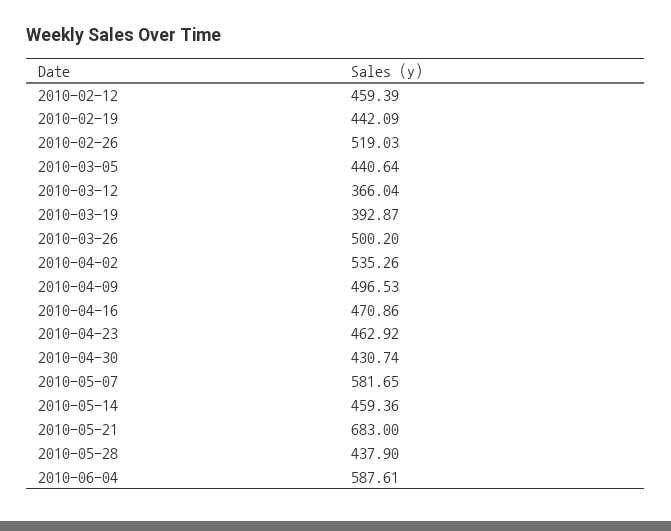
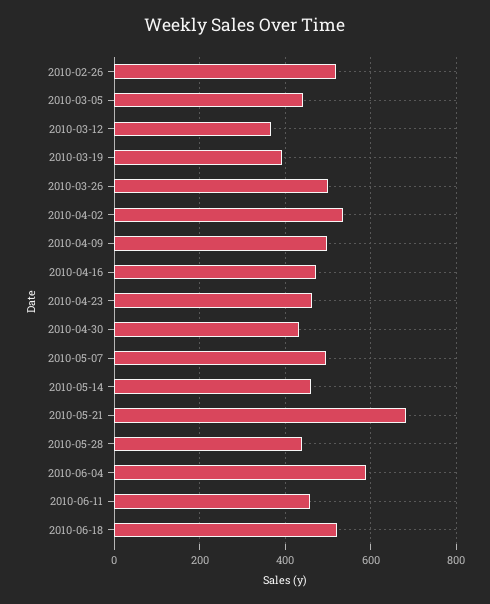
2010-02-12: 459.39 -> none
2010-02-19: 442.09 -> none
2010-05-07: 581.65 -> 500
2010-06-11: none -> 460
2010-06-18: none -> 520

